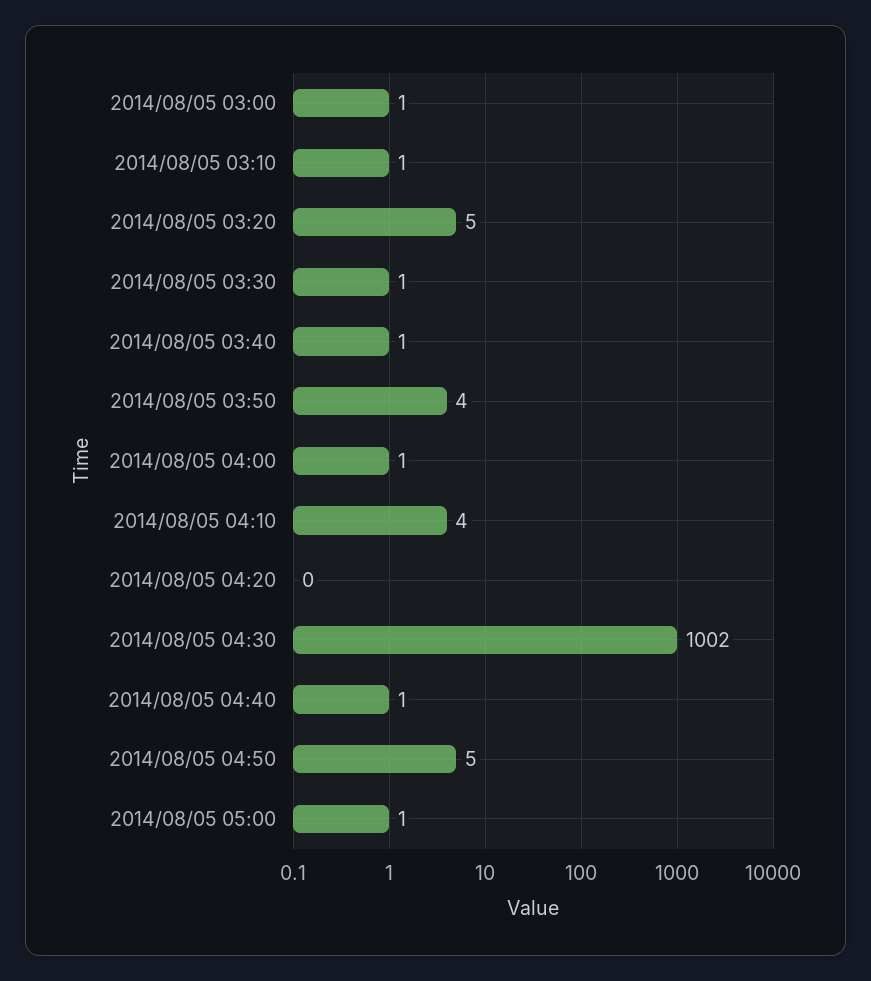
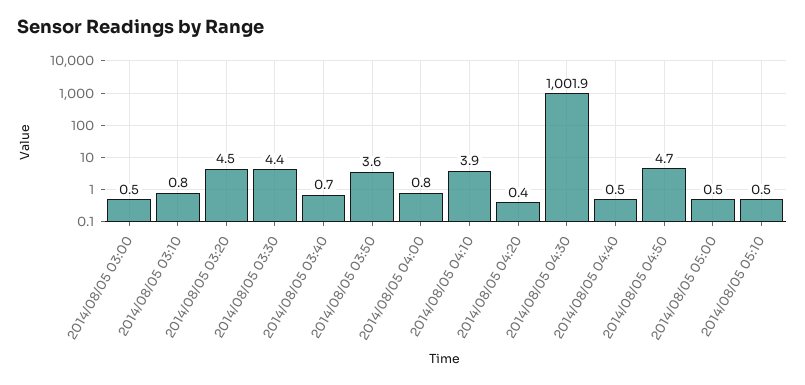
2014/08/05 03:30: 1 -> 4.4
2014/08/05 05:10: none -> 0.5

